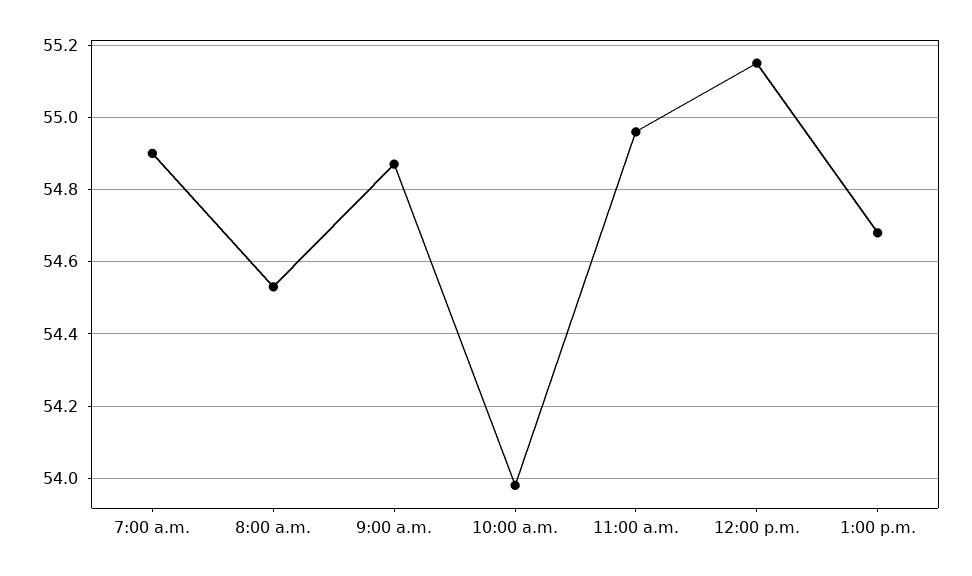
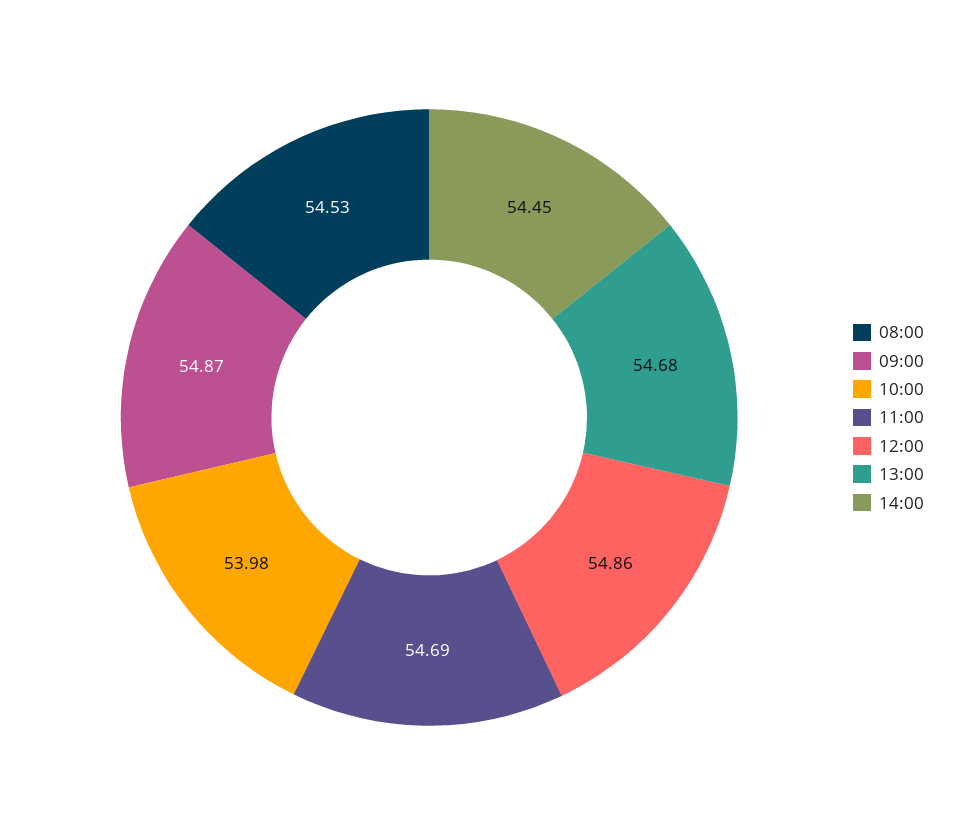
7:00 a.m.: 54.9 -> none
11:00 a.m.: 54.95 -> 54.69
12:00 p.m.: 55.15 -> 54.86
14:00: none -> 54.45

